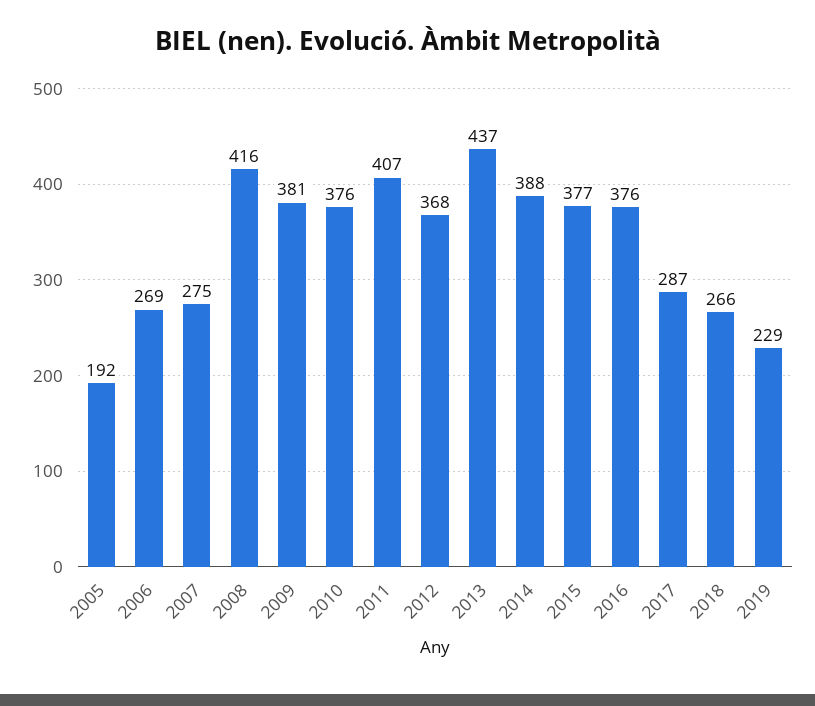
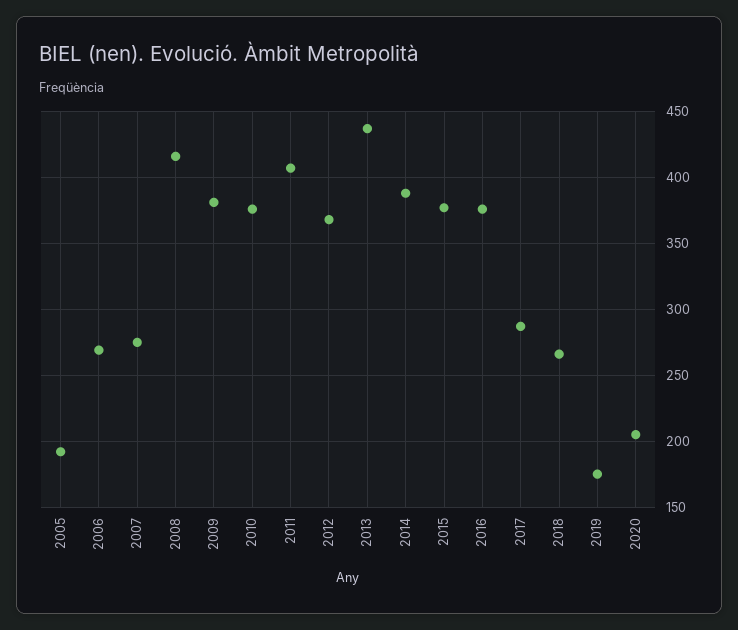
2019: 229 -> 175
2020: none -> 205

